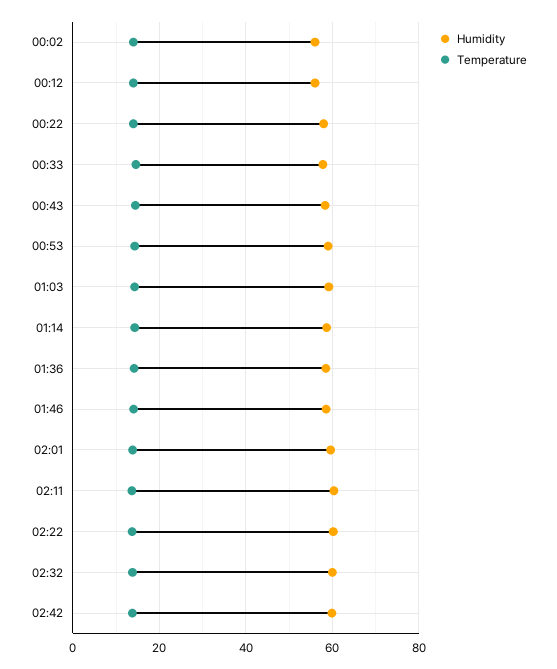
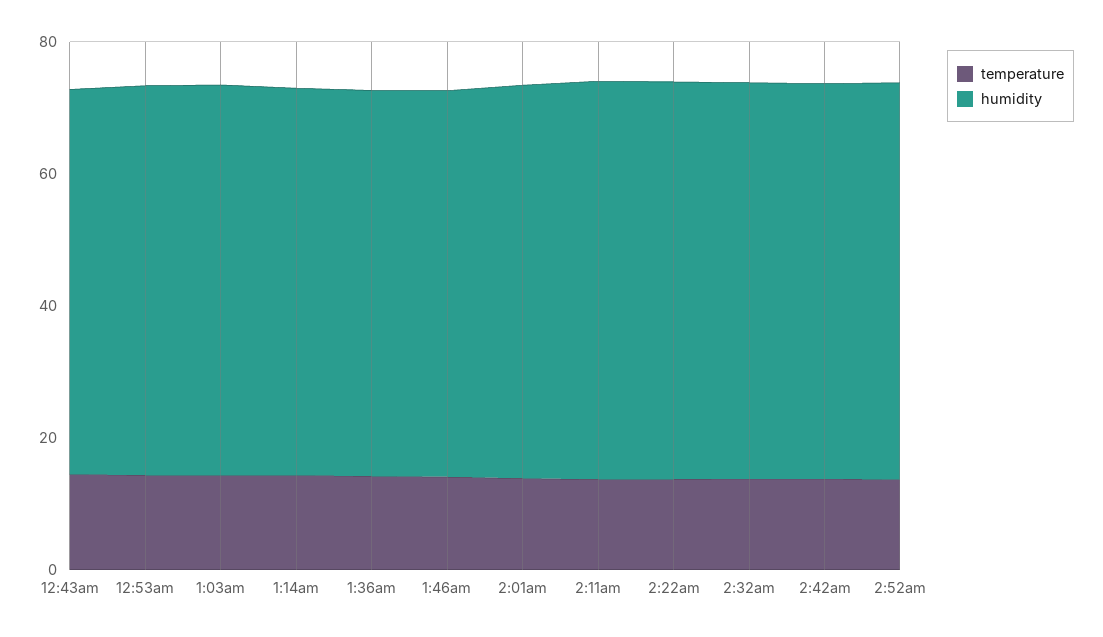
Humidity, 00:02: 56 -> none
Temperature, 00:02: 14 -> none
Humidity, 00:12: 56 -> none
Temperature, 00:12: 14 -> none
Humidity, 00:22: 58 -> none
Temperature, 00:22: 14 -> none
Humidity, 00:33: 58 -> none
Temperature, 00:33: 14 -> none
Temperature, 2:52am: none -> 15
Humidity, 2:52am: none -> 60

